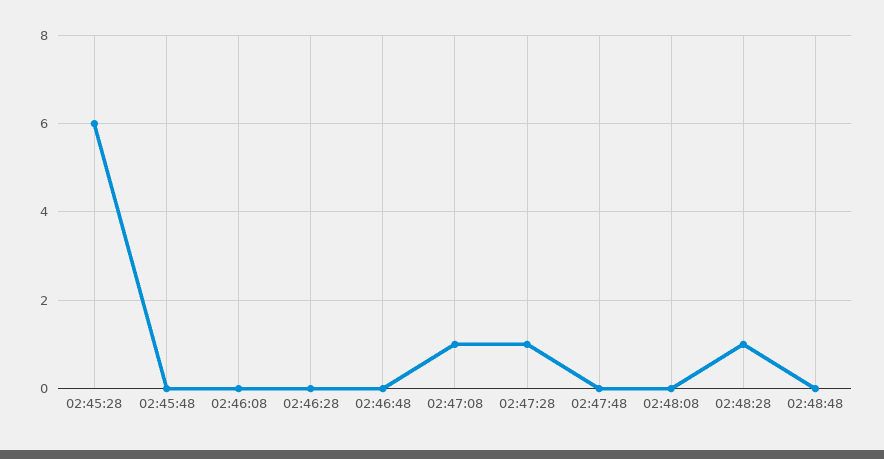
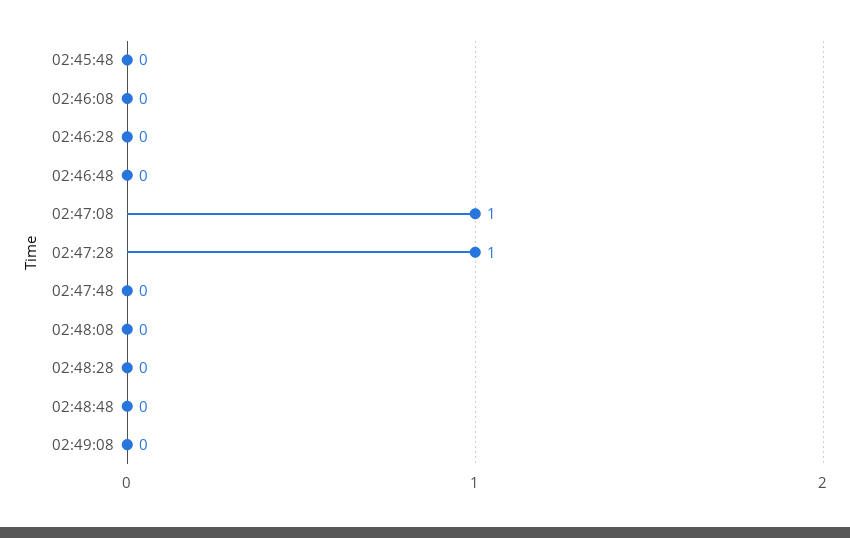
02:45:28: 6 -> none
02:48:28: 1 -> 0
02:49:08: none -> 0

